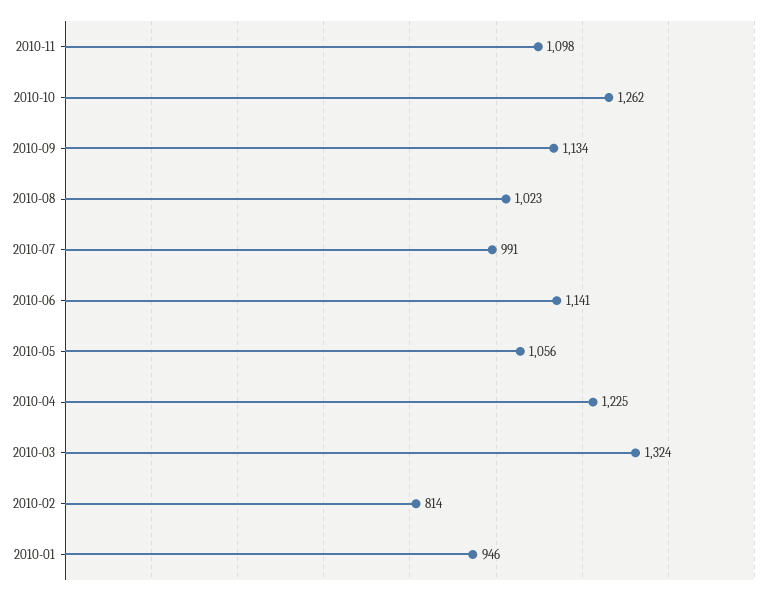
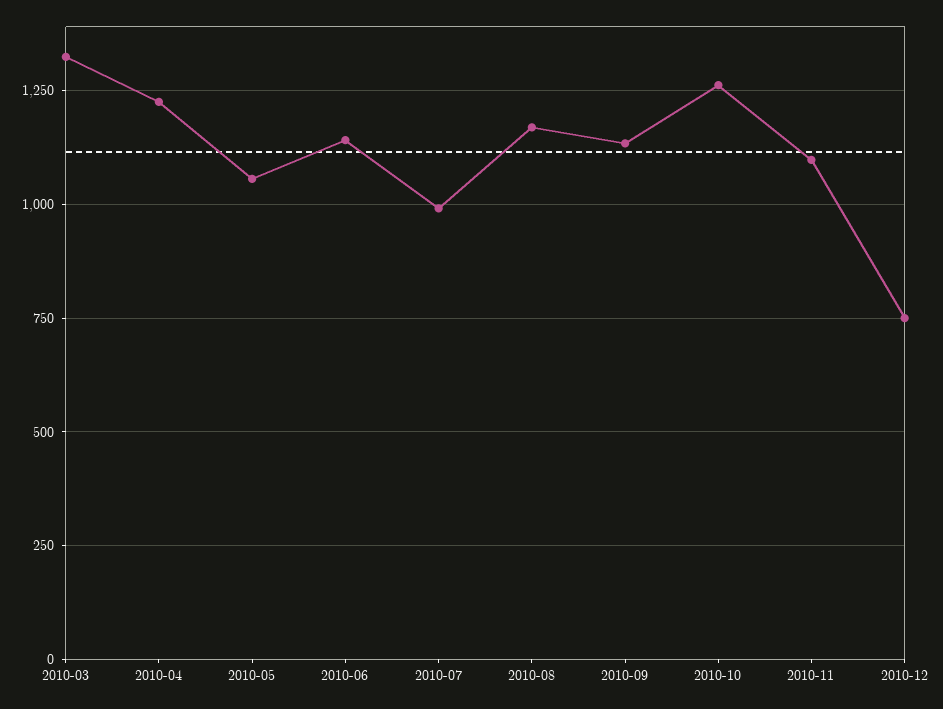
2010-08: 1023 -> 1175
2010-02: 814 -> none
2010-01: 946 -> none
2010-12: none -> 750

